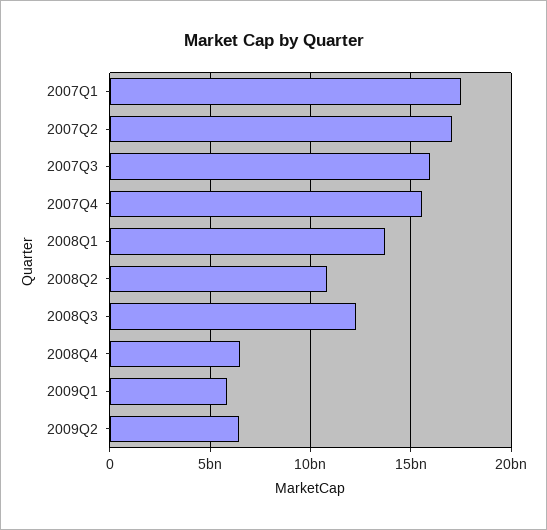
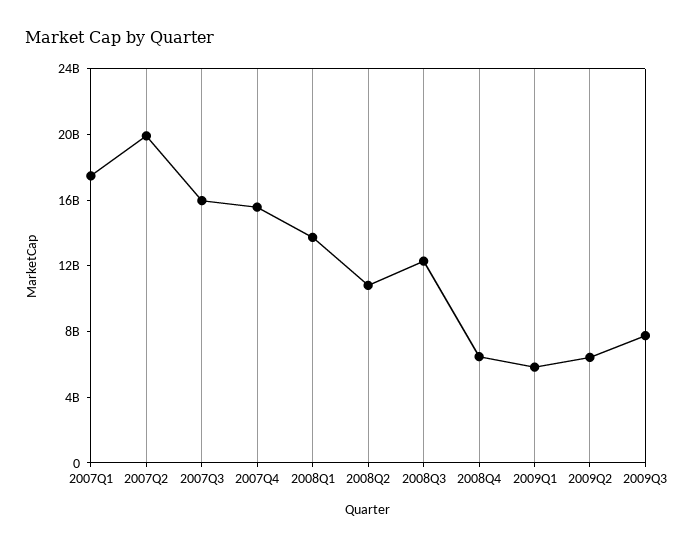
2007Q2: 17000000000 -> 20000000000
2009Q3: none -> 8000000000

